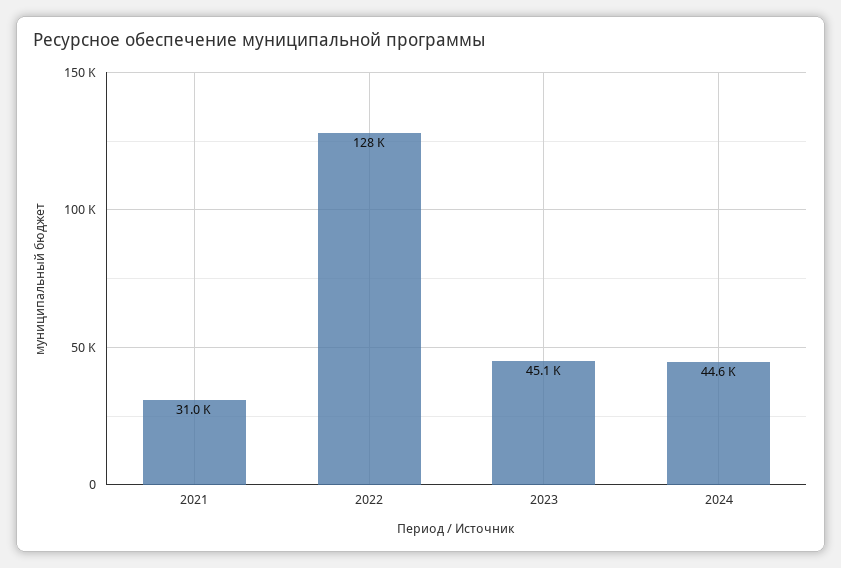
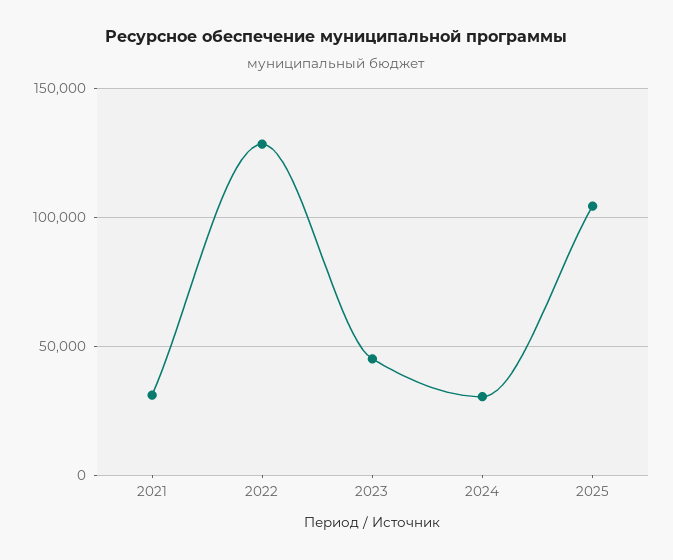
2024: 44600 -> 30000
2025: none -> 105000

